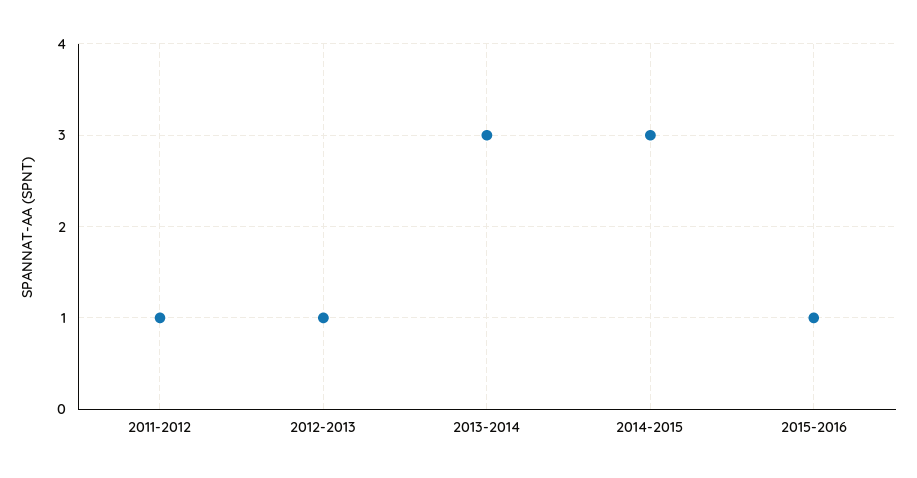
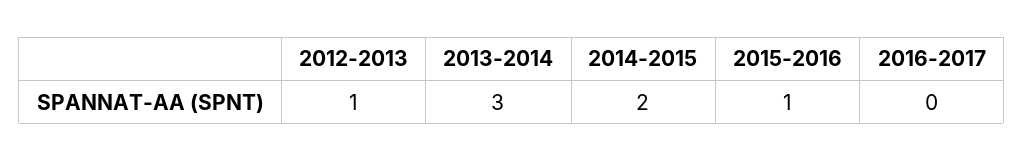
2011-2012: 1 -> none
2014-2015: 3 -> 2
2016-2017: none -> 0

